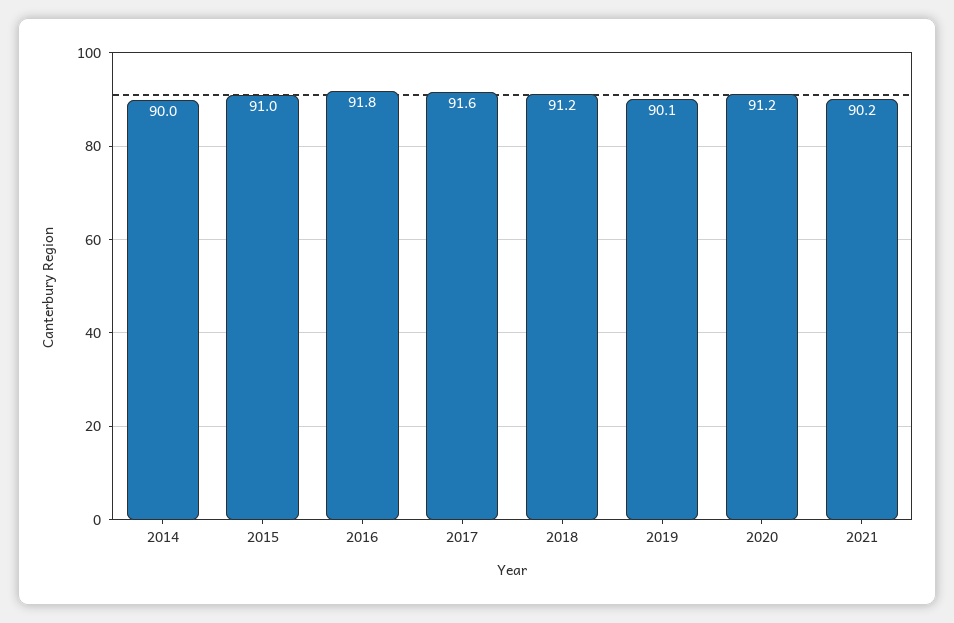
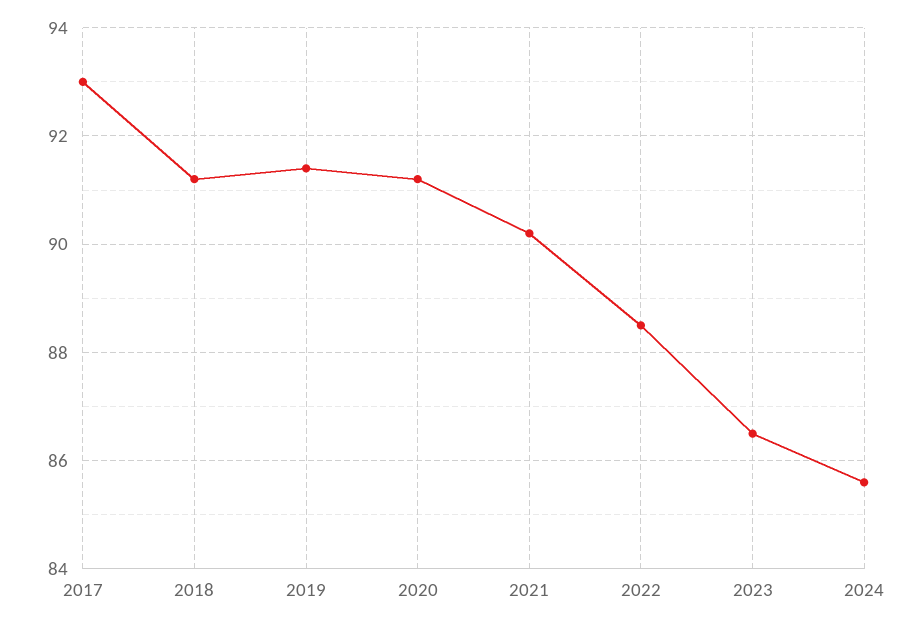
2014: 90 -> none
2015: 91 -> none
2016: 91.8 -> none
2017: 91.6 -> 93
2019: 90.1 -> 91.5
2022: none -> 88.5
2023: none -> 86.5
2024: none -> 85.5

